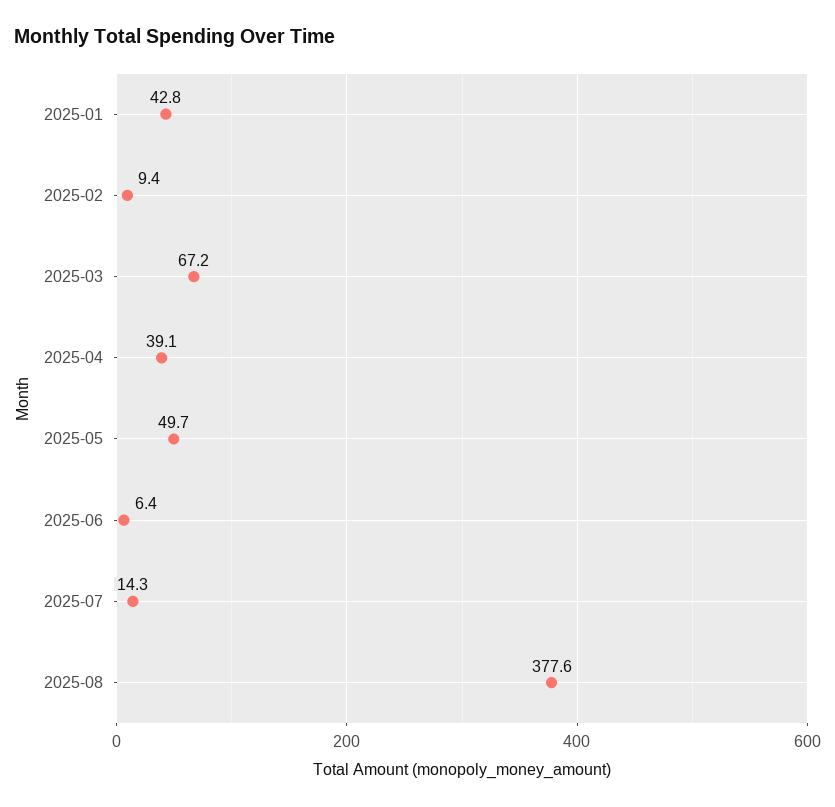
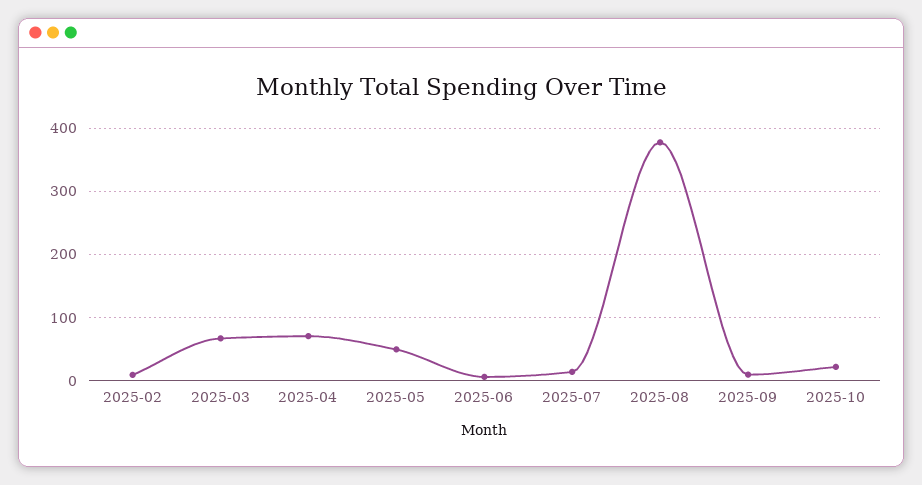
2025-01: 42.8 -> none
2025-04: 39.1 -> 70
2025-09: none -> 10
2025-10: none -> 20

